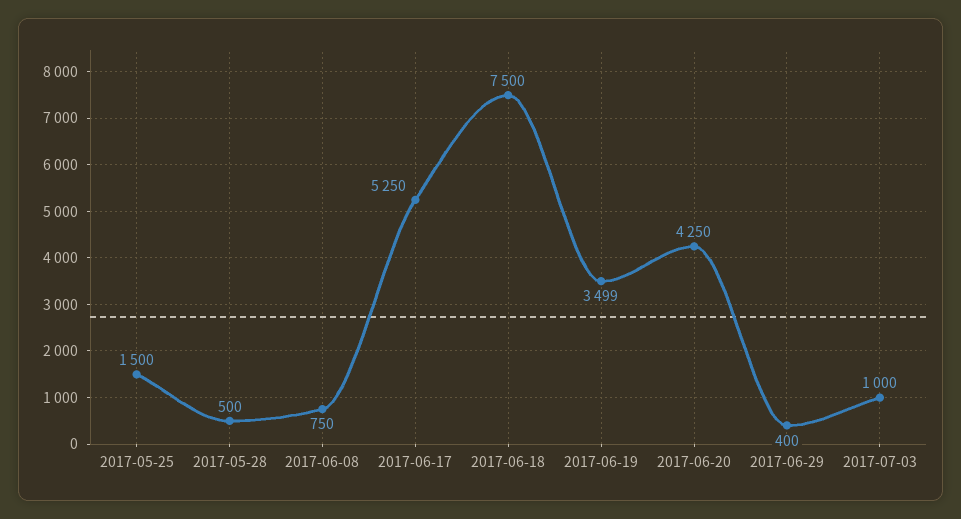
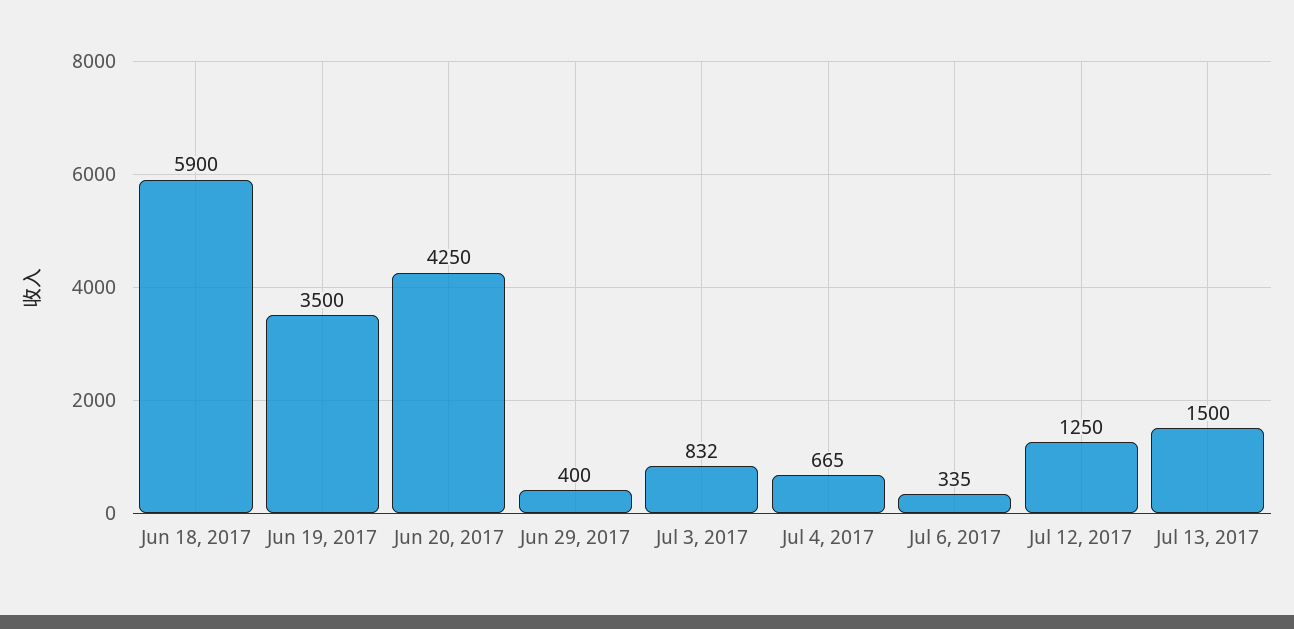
2017-05-25: 1500 -> none
2017-05-28: 500 -> none
2017-06-08: 750 -> none
2017-06-17: 5250 -> none
2017-06-18: 7500 -> 5900
2017-06-19: 3499 -> 3500
2017-07-03: 1000 -> 832
Jul 4, 2017: none -> 665
Jul 6, 2017: none -> 335
Jul 12, 2017: none -> 1250
Jul 13, 2017: none -> 1500

